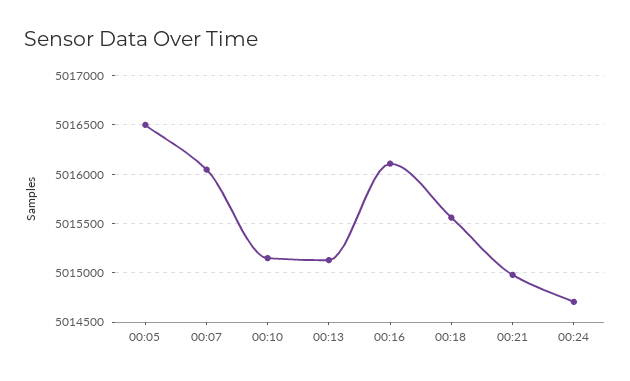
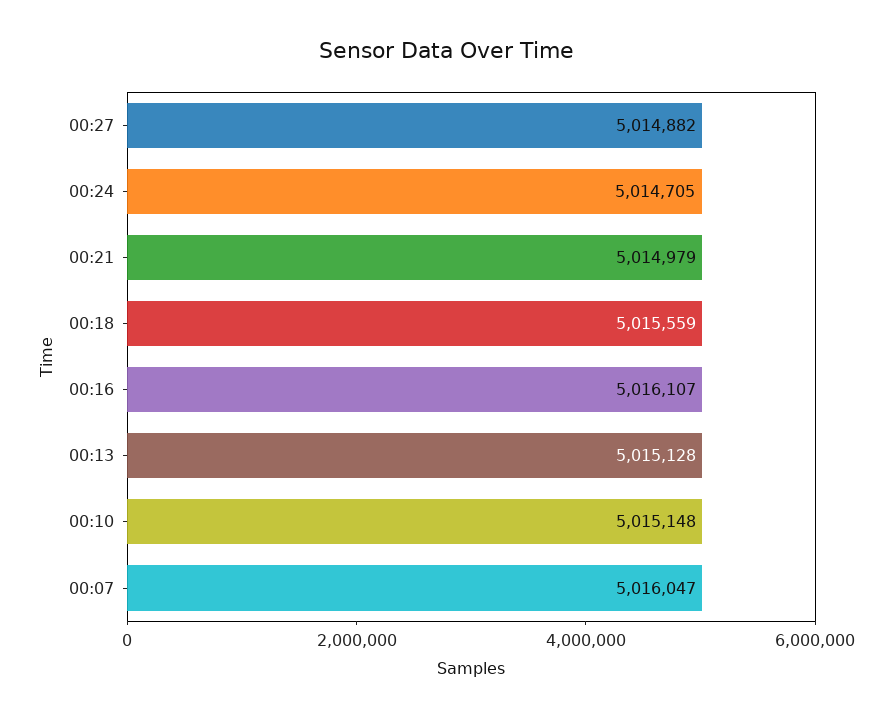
00:05: 5016500 -> none
00:27: none -> 5014882

